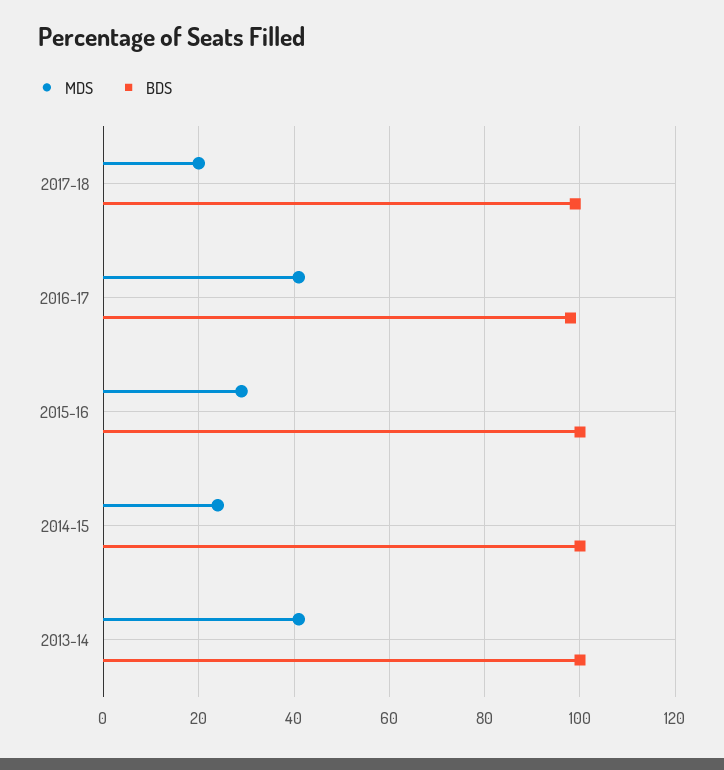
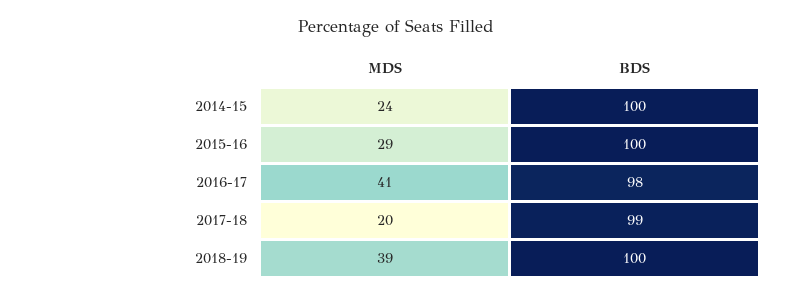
MDS, 2013-14: 40 -> none
BDS, 2013-14: 100 -> none
MDS, 2018-19: none -> 39
BDS, 2018-19: none -> 100

